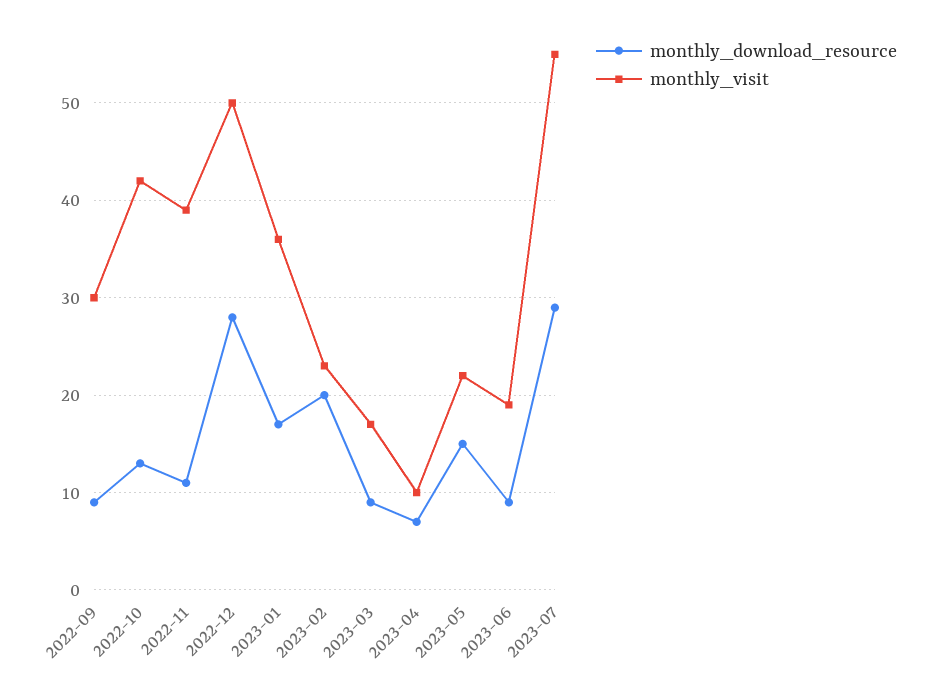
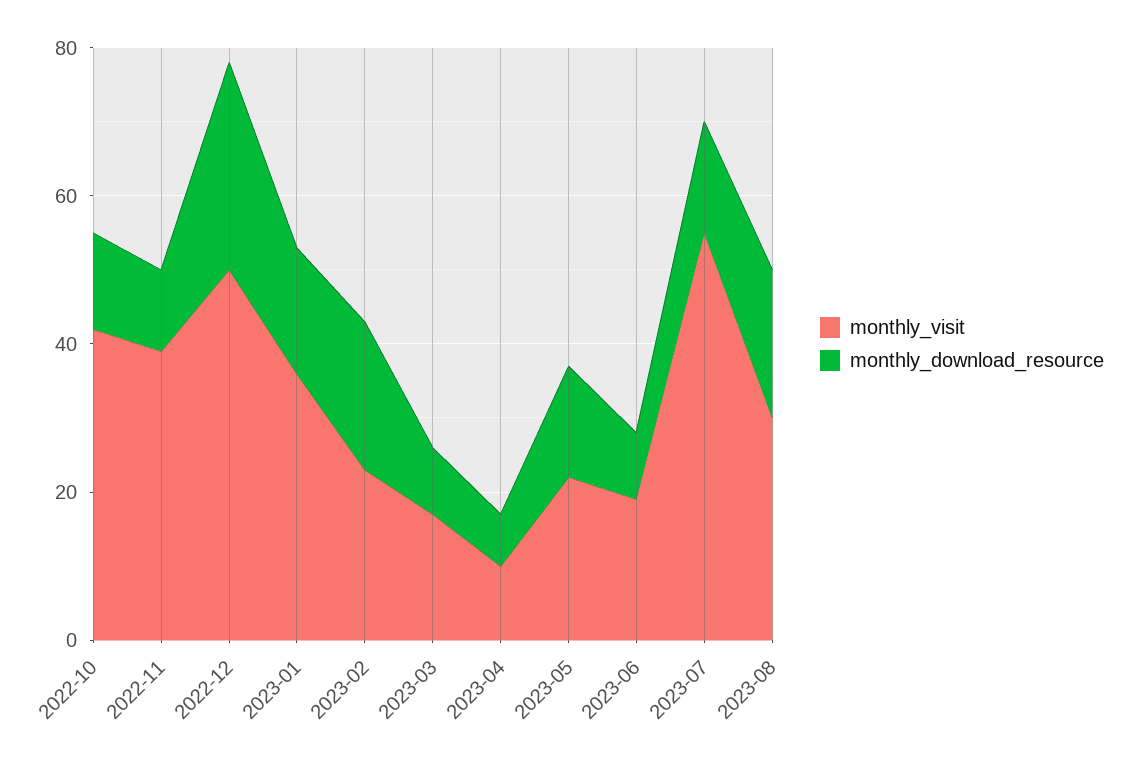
monthly_download_resource, 2022-09: 9 -> none
monthly_visit, 2022-09: 30 -> none
monthly_download_resource, 2023-07: 29 -> 15
monthly_visit, 2023-08: none -> 30
monthly_download_resource, 2023-08: none -> 20

